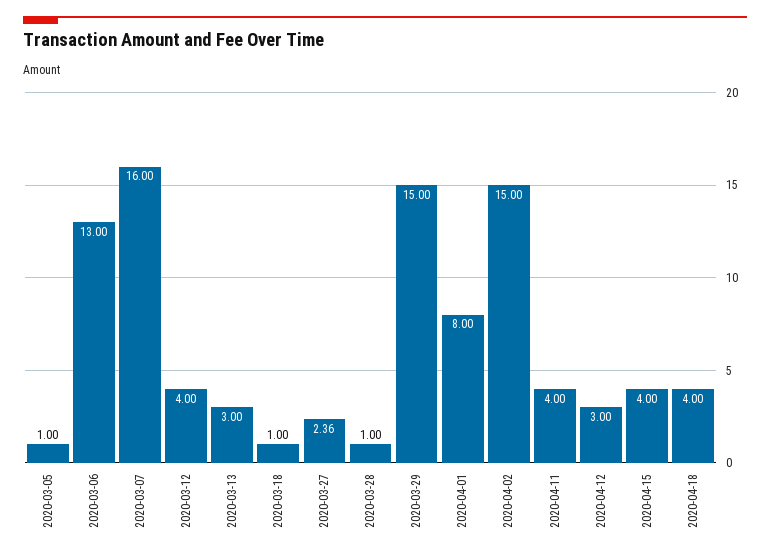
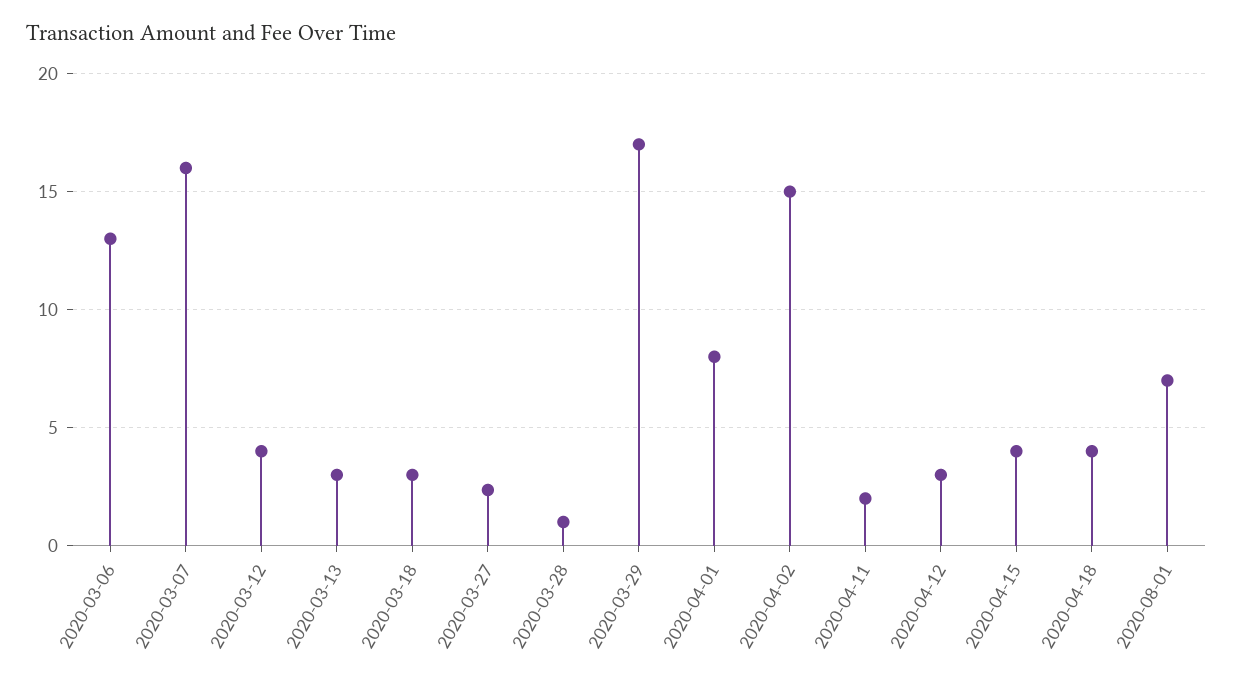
2020-03-05: 1 -> none
2020-03-18: 1 -> 3
2020-03-29: 15 -> 17
2020-04-11: 4 -> 2
2020-08-01: none -> 7

